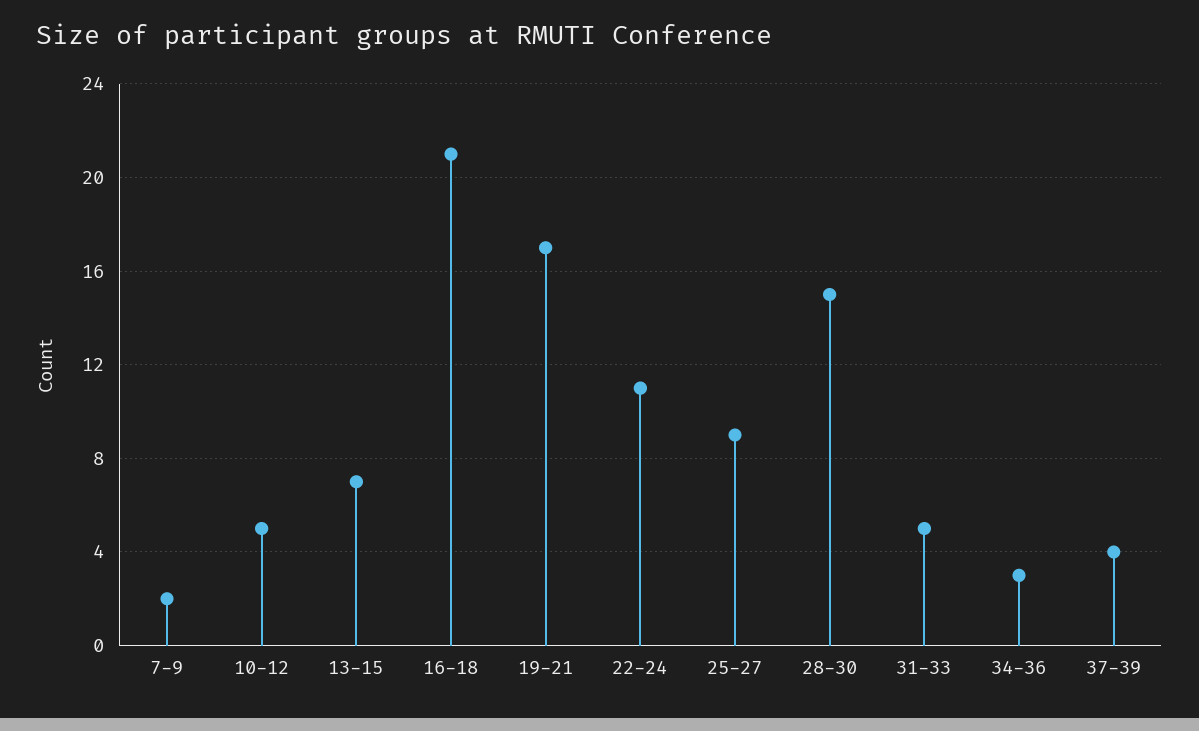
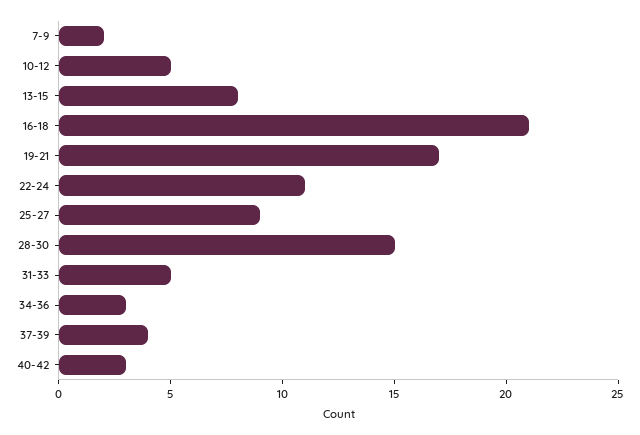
13-15: 7 -> 8
40-42: none -> 3

